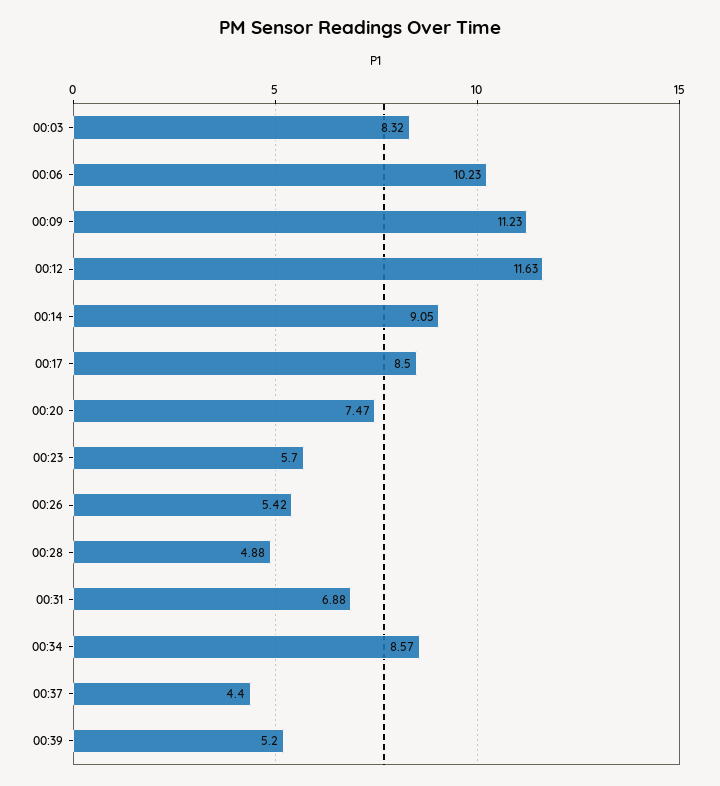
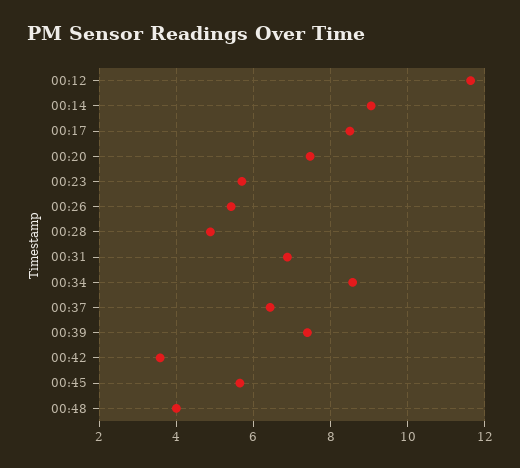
00:03: 8.32 -> none
00:06: 10.23 -> none
00:09: 11.23 -> none
00:37: 4.4 -> 6.4
00:39: 5.2 -> 7.4
00:42: none -> 3.6
00:45: none -> 5.6
00:48: none -> 4

